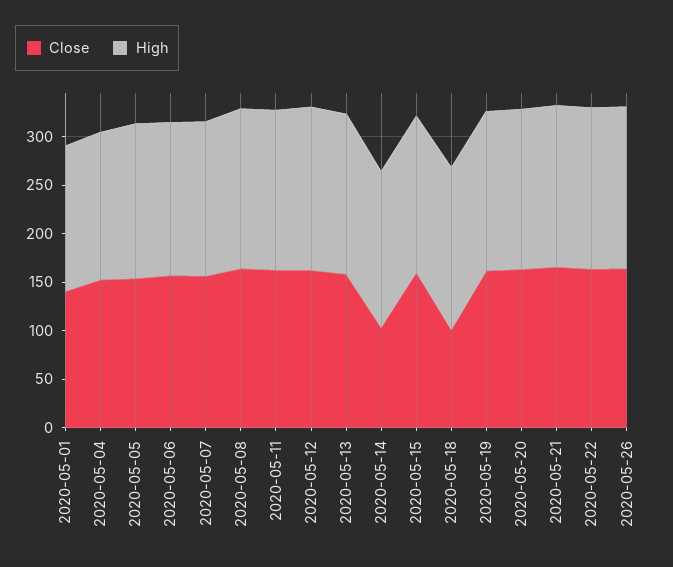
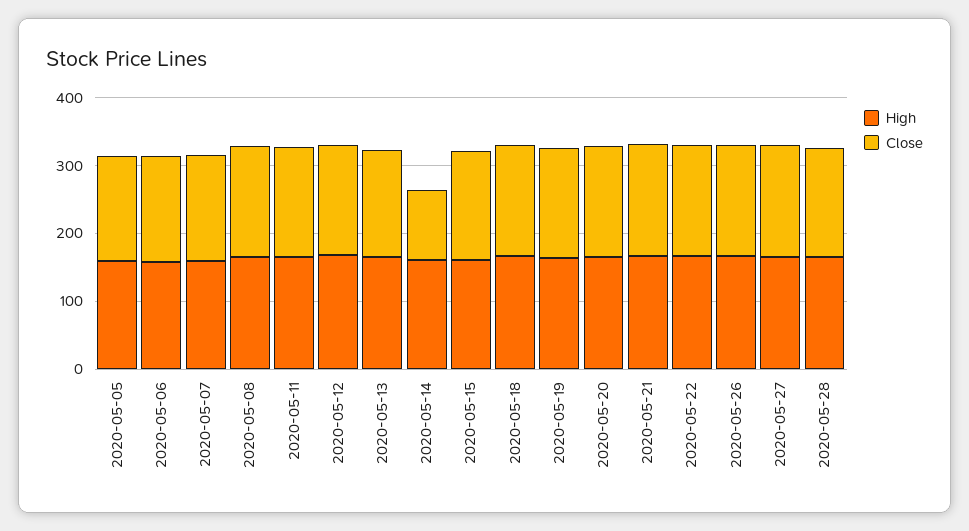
Close, 2020-05-01: 140 -> none
High, 2020-05-01: 150 -> none
Close, 2020-05-04: 150 -> none
High, 2020-05-04: 150 -> none
Close, 2020-05-18: 100 -> 160
High, 2020-05-27: none -> 160
Close, 2020-05-27: none -> 160
High, 2020-05-28: none -> 160
Close, 2020-05-28: none -> 160

